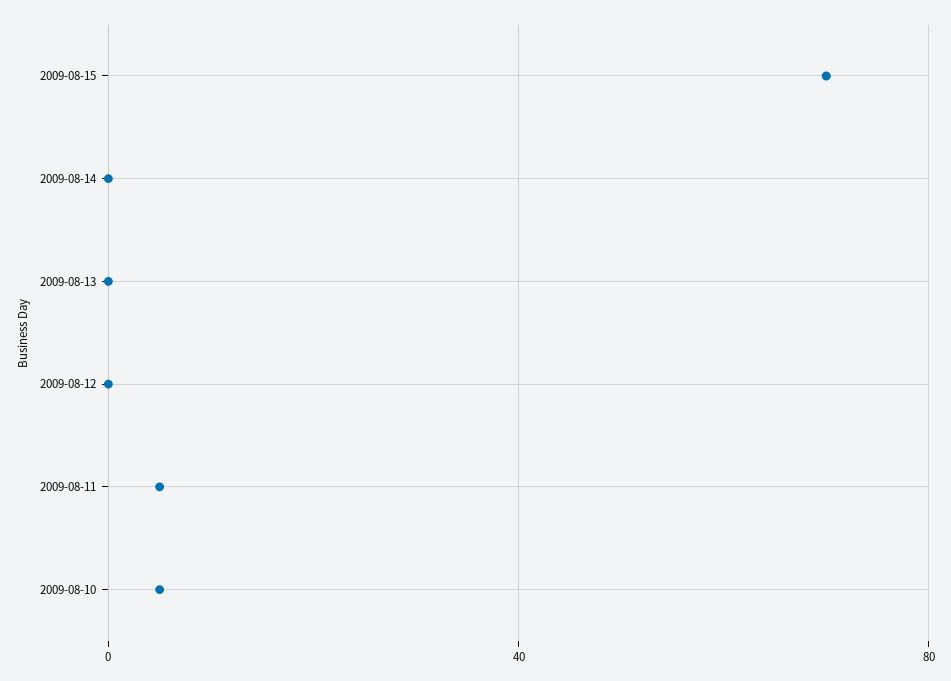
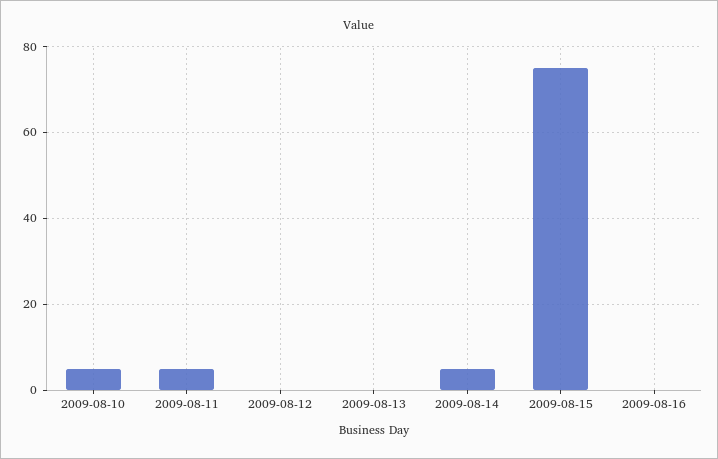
2009-08-15: 70 -> 75
2009-08-14: 0 -> 5
2009-08-16: none -> 0

